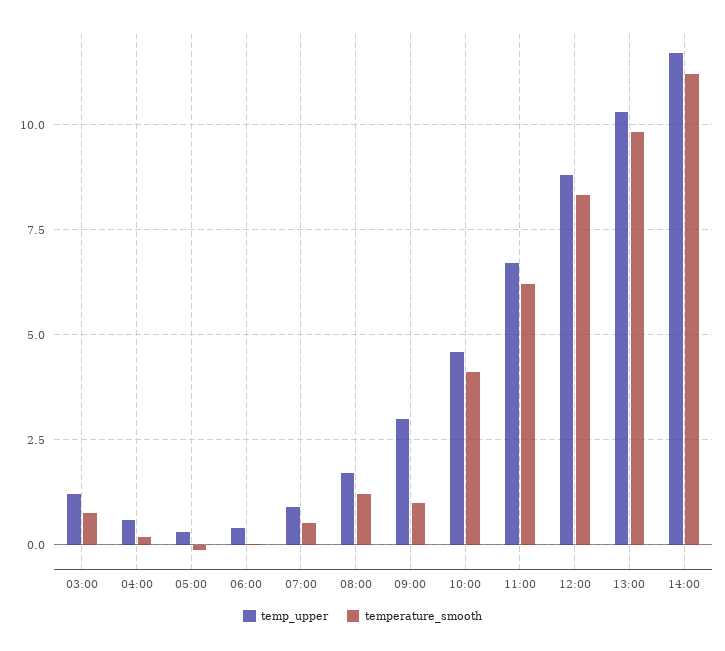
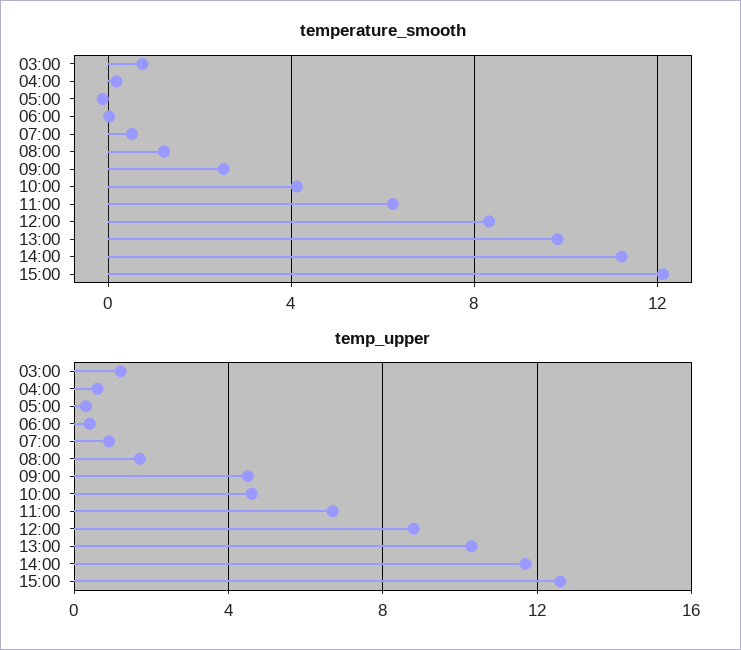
temp_upper, 09:00: 3 -> 4.5
temperature_smooth, 09:00: 1 -> 2.5
temperature_smooth, 15:00: none -> 12
temp_upper, 15:00: none -> 12.5

